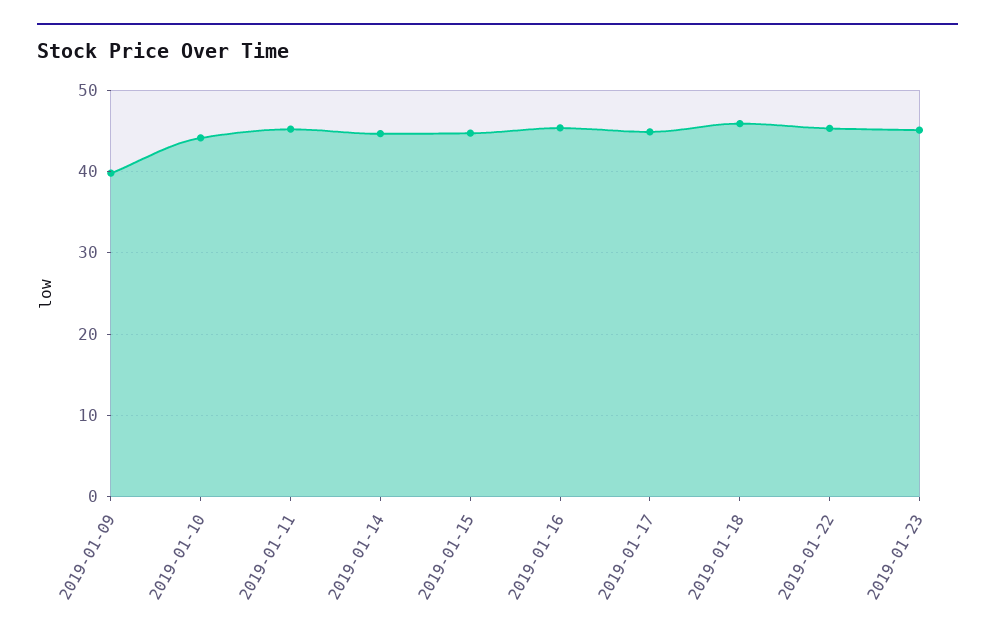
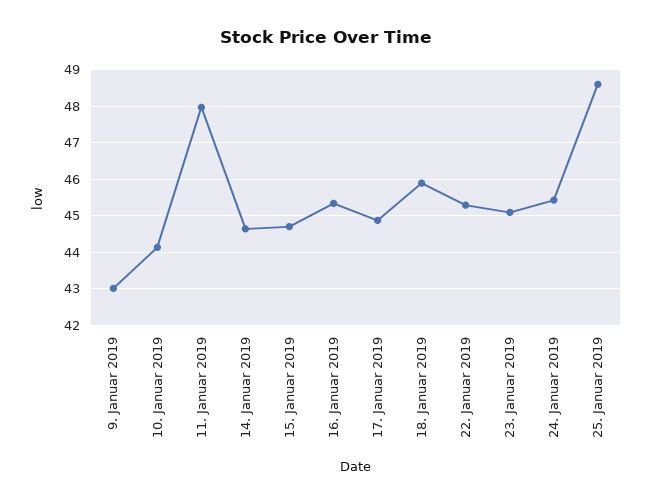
2019-01-09: 40 -> 43
2019-01-11: 45 -> 48
24. Januar 2019: none -> 45.4
25. Januar 2019: none -> 48.6

